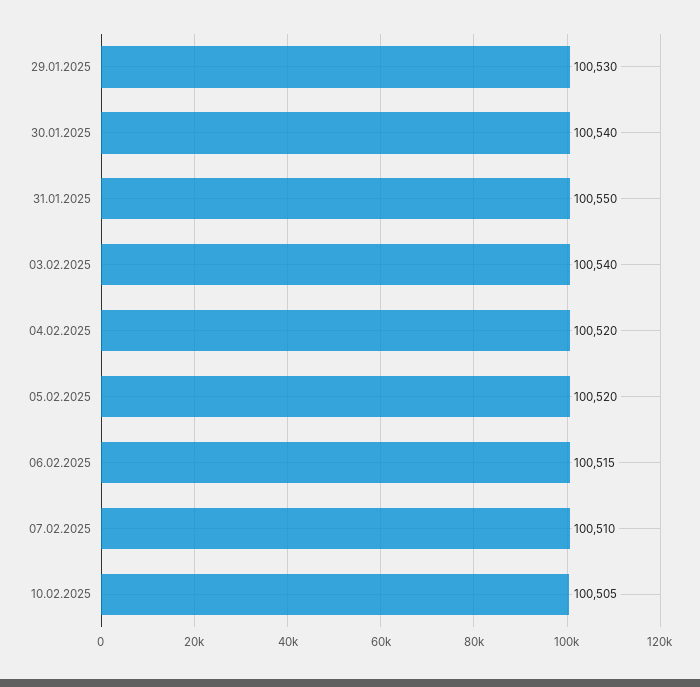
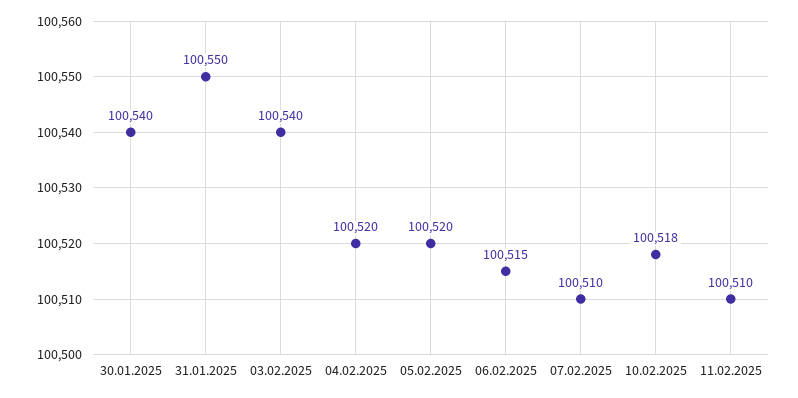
29.01.2025: 100530 -> none
10.02.2025: 100505 -> 100518
11.02.2025: none -> 100510

